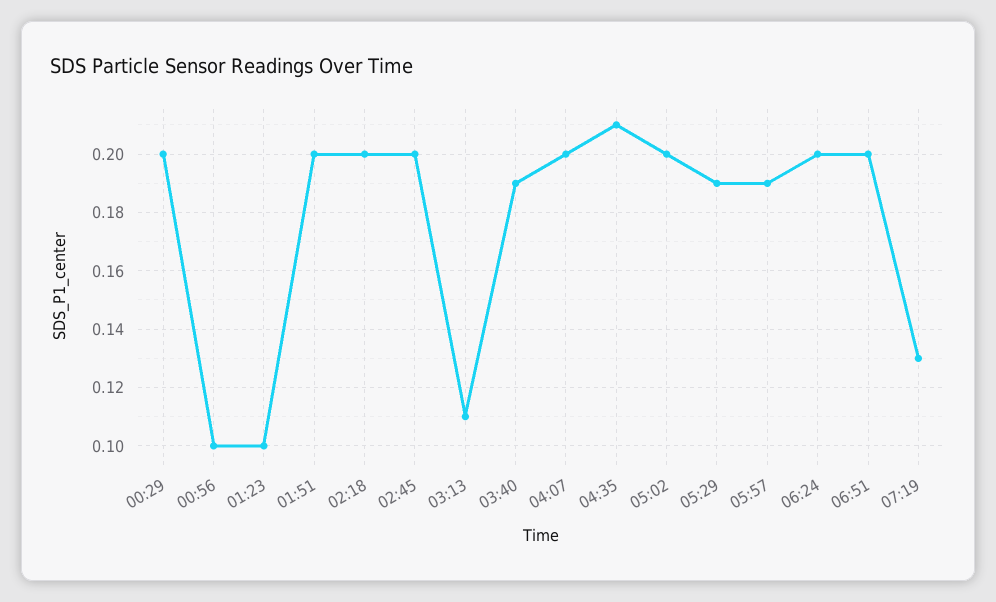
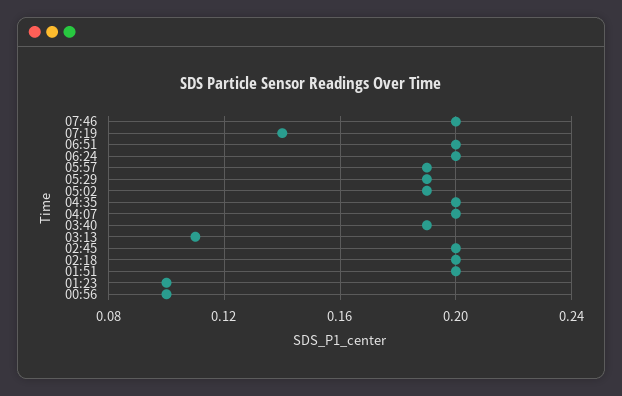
00:29: 0.2 -> none
04:35: 0.21 -> 0.2
05:02: 0.2 -> 0.19
07:19: 0.13 -> 0.14
07:46: none -> 0.2

